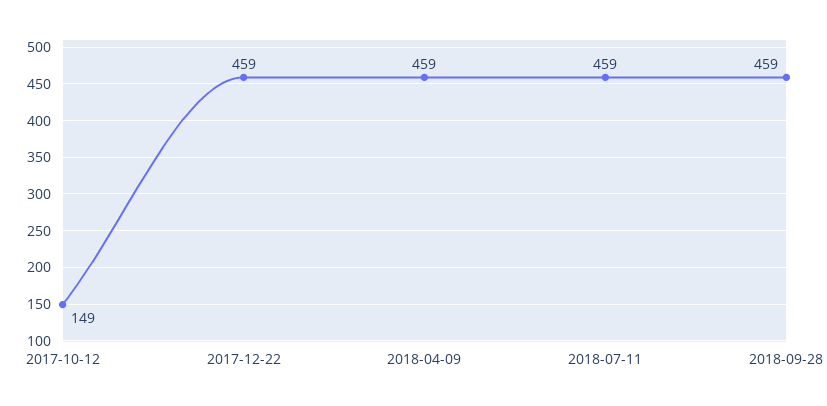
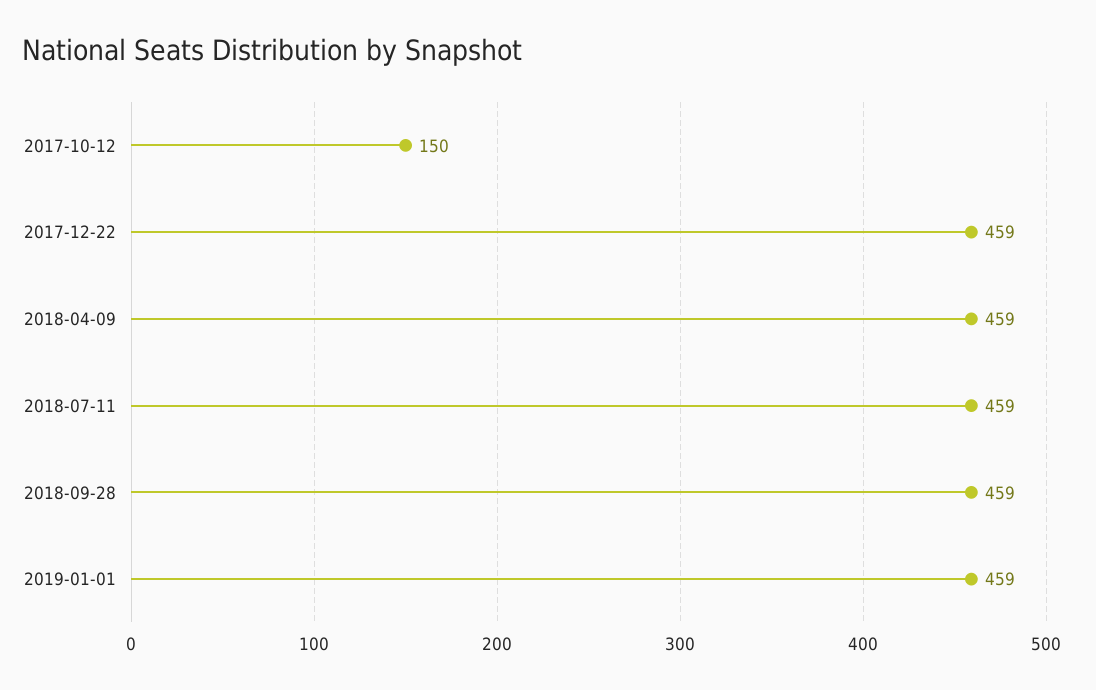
2017-10-12: 149 -> 150
2019-01-01: none -> 459

